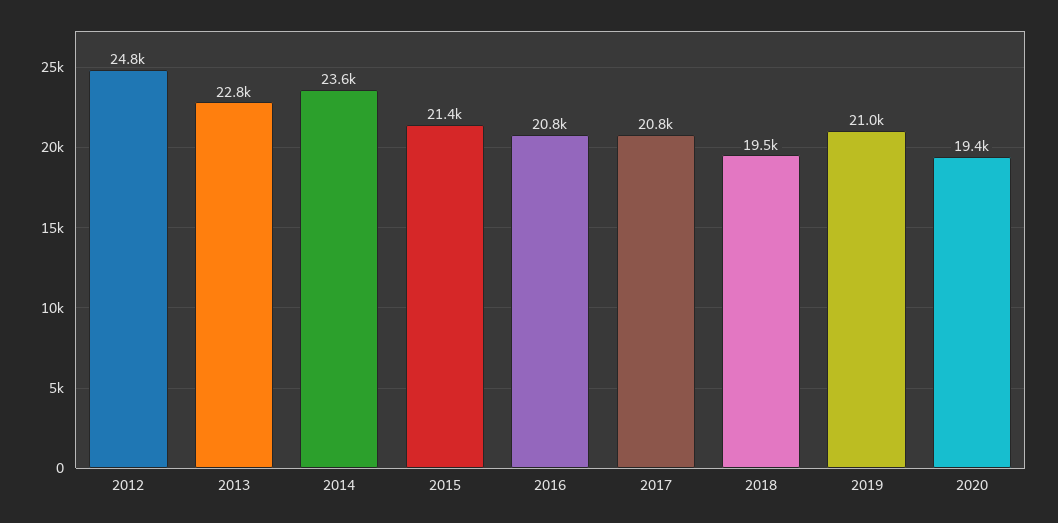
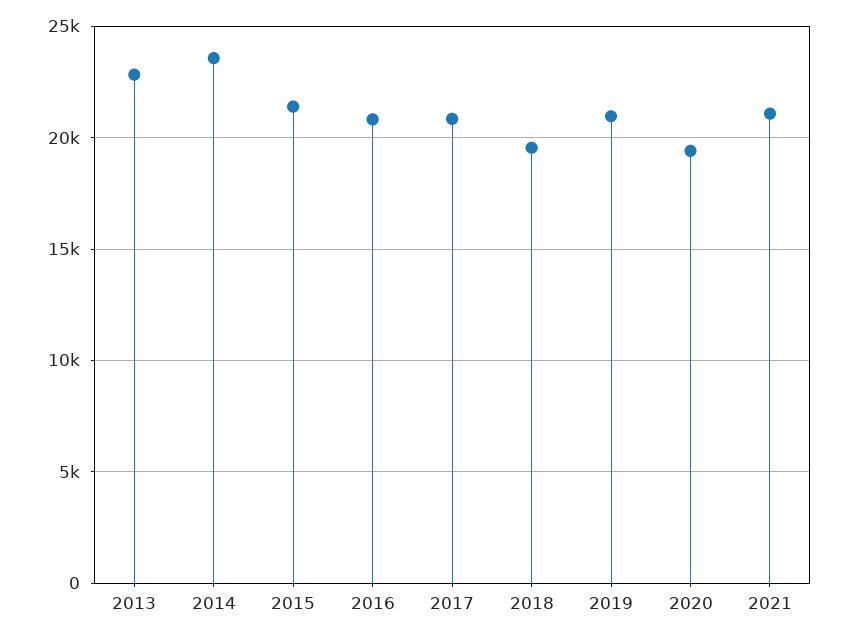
2012: 24800 -> none
2021: none -> 21000

